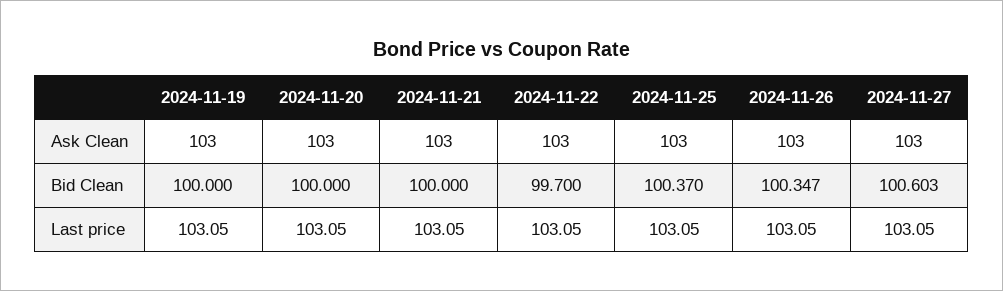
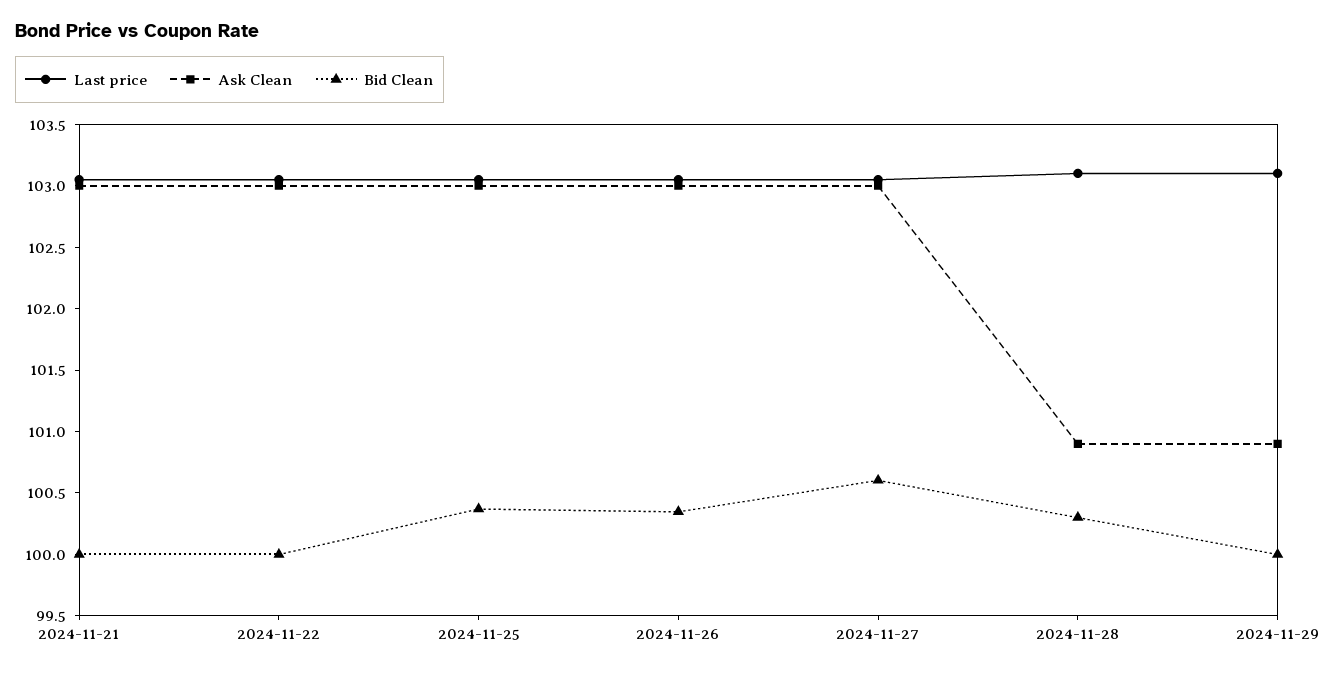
Ask Clean, 2024-11-19: 103 -> none
Ask Clean, 2024-11-20: 103 -> none
Bid Clean, 2024-11-19: 100 -> none
Bid Clean, 2024-11-20: 100 -> none
Bid Clean, 2024-11-22: 99.7 -> 100
Last price, 2024-11-19: 103.05 -> none
Last price, 2024-11-20: 103.05 -> none
Last price, 2024-11-28: none -> 103.1
Ask Clean, 2024-11-28: none -> 100.9
Bid Clean, 2024-11-28: none -> 100.3
Last price, 2024-11-29: none -> 103.1
Ask Clean, 2024-11-29: none -> 100.9
Bid Clean, 2024-11-29: none -> 100

